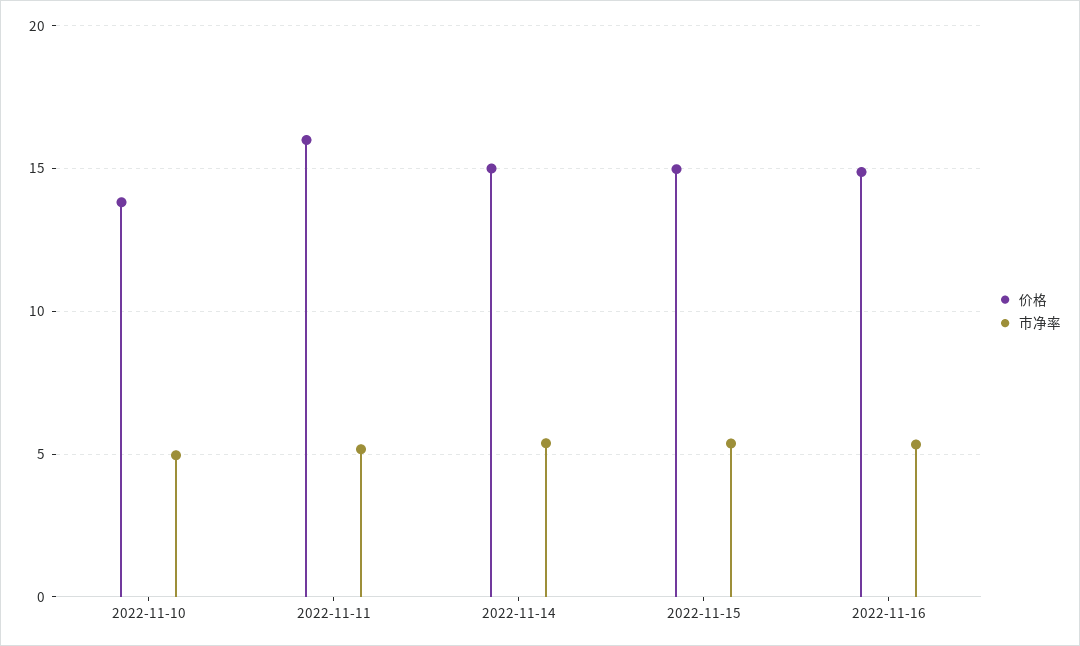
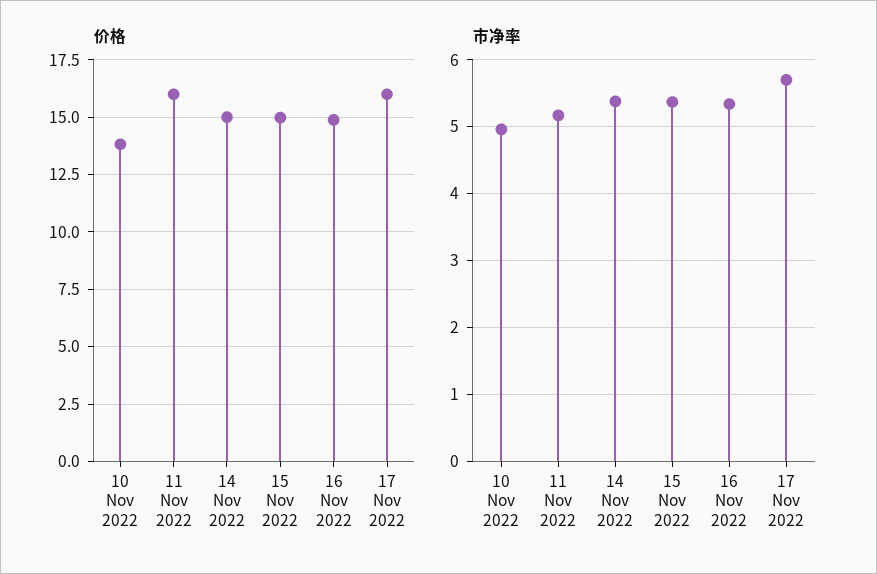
价格, 17 Nov 2022: none -> 16
市净率, 17 Nov 2022: none -> 5.7

